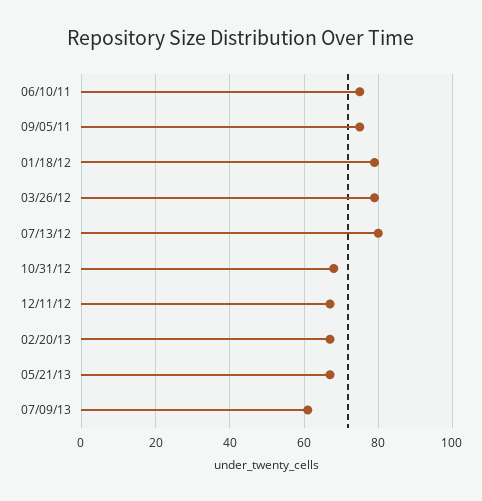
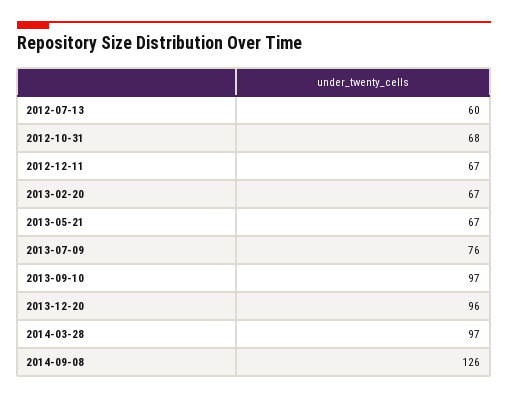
06/10/11: 75 -> none
09/05/11: 75 -> none
01/18/12: 80 -> none
03/26/12: 80 -> none
07/13/12: 80 -> 60
07/09/13: 60 -> 76
2013-09-10: none -> 97
2013-12-20: none -> 96
2014-03-28: none -> 97
2014-09-08: none -> 126

